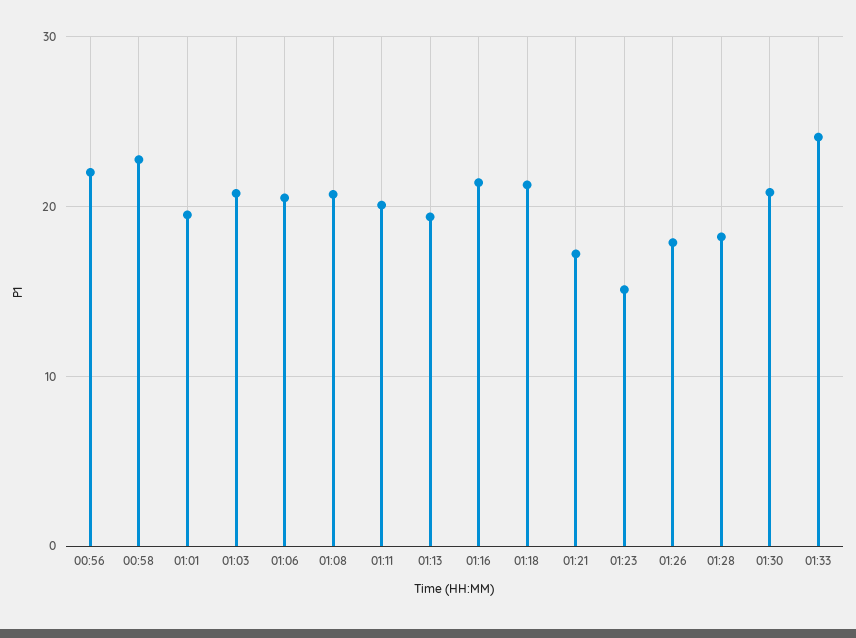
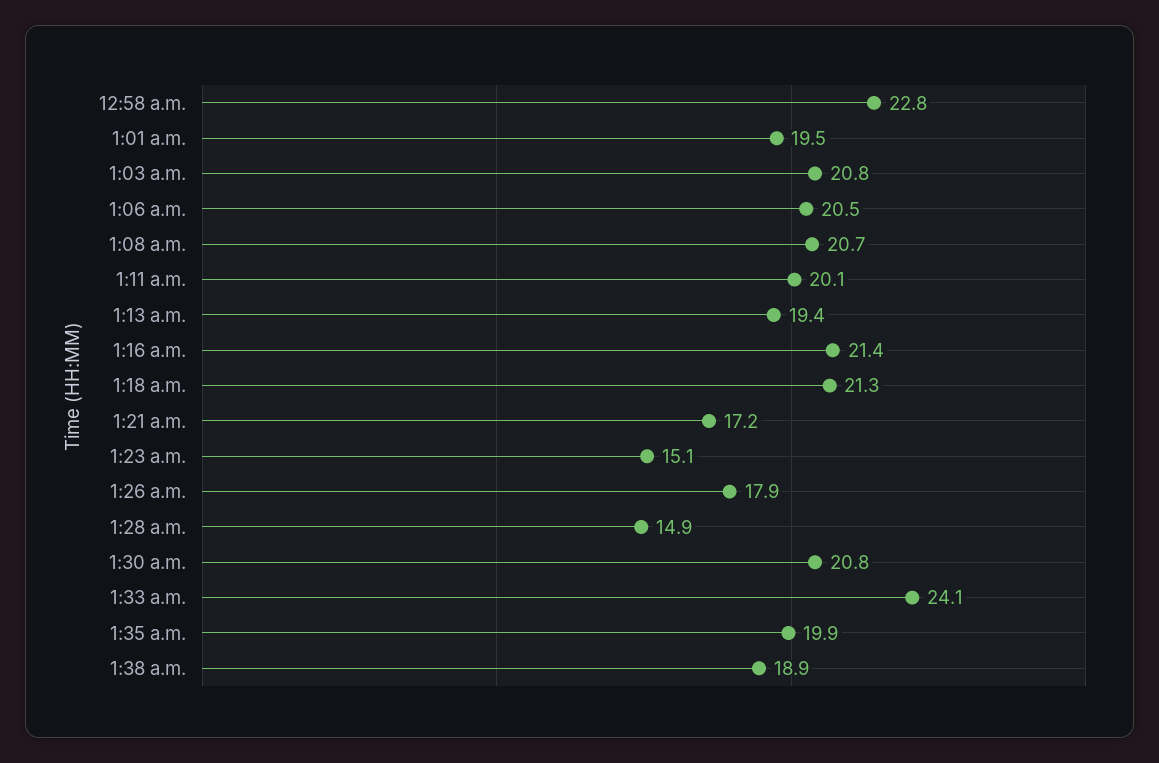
00:56: 22 -> none
01:28: 18 -> 14.9
1:35 a.m.: none -> 19.9
1:38 a.m.: none -> 18.9

